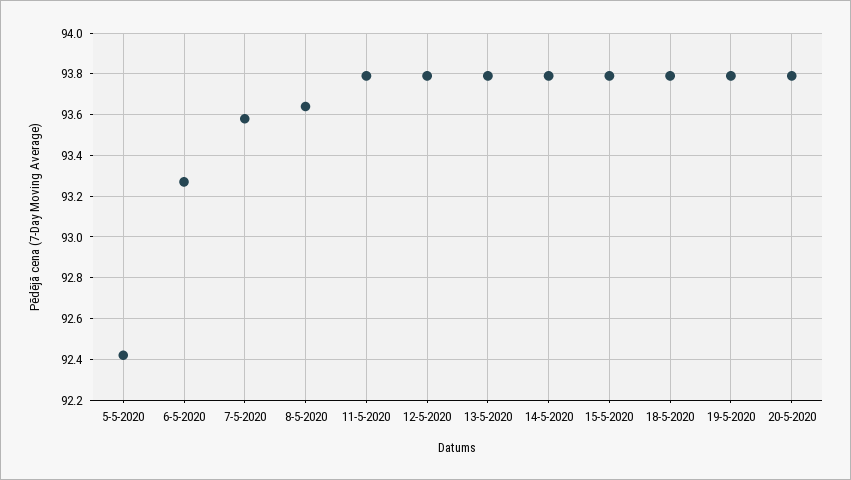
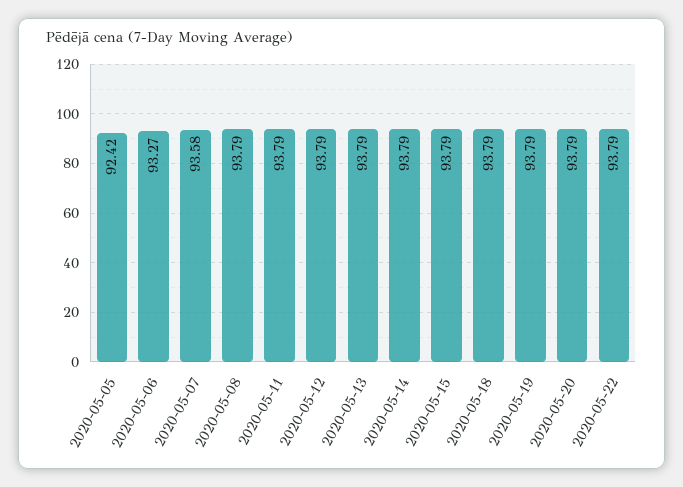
8-5-2020: 93.65 -> 93.79
2020-05-22: none -> 93.79

